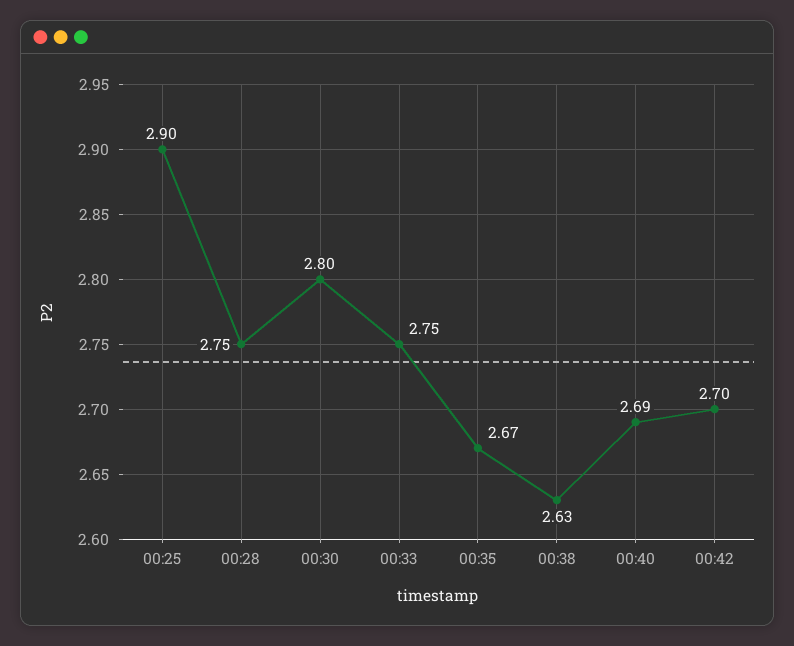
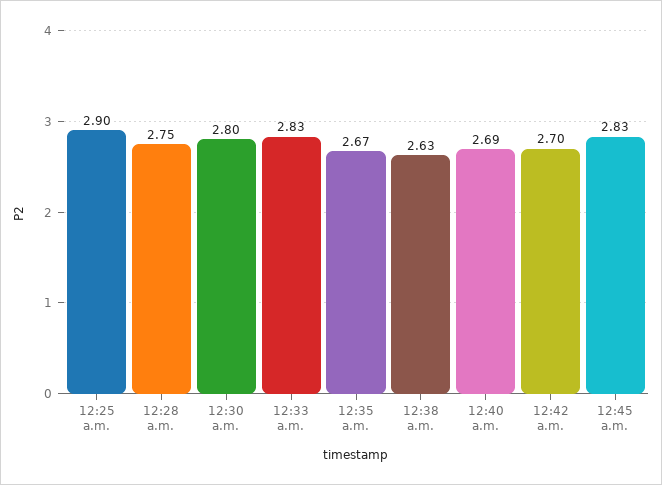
00:33: 2.75 -> 2.83
12:45 a.m.: none -> 2.83

